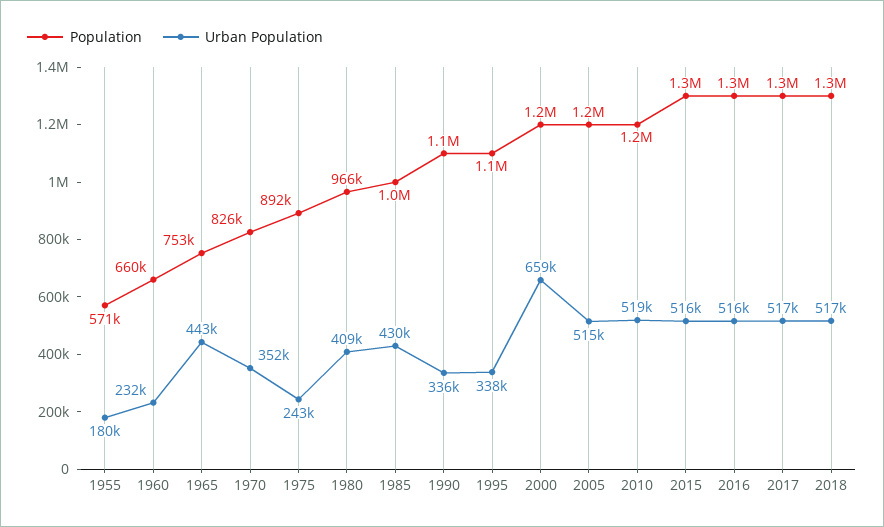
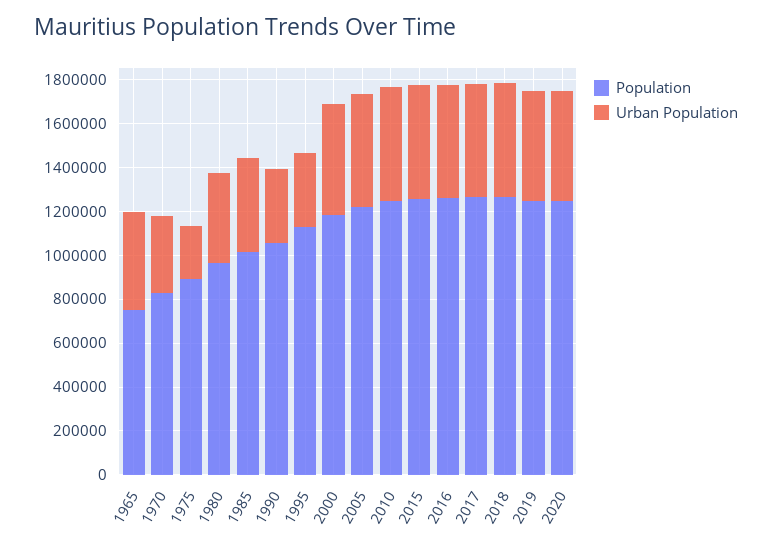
Population, 1955: 571000 -> none
Urban Population, 1955: 180000 -> none
Population, 1960: 660000 -> none
Urban Population, 1960: 232000 -> none
Urban Population, 2000: 659000 -> 500000
Population, 2019: none -> 1250000
Urban Population, 2019: none -> 500000
Population, 2020: none -> 1250000
Urban Population, 2020: none -> 500000

